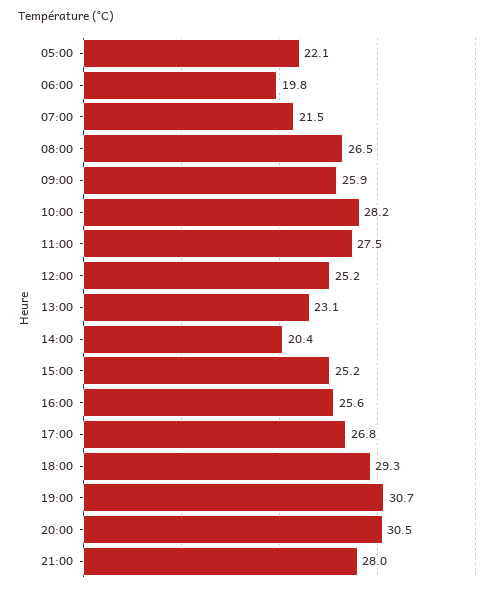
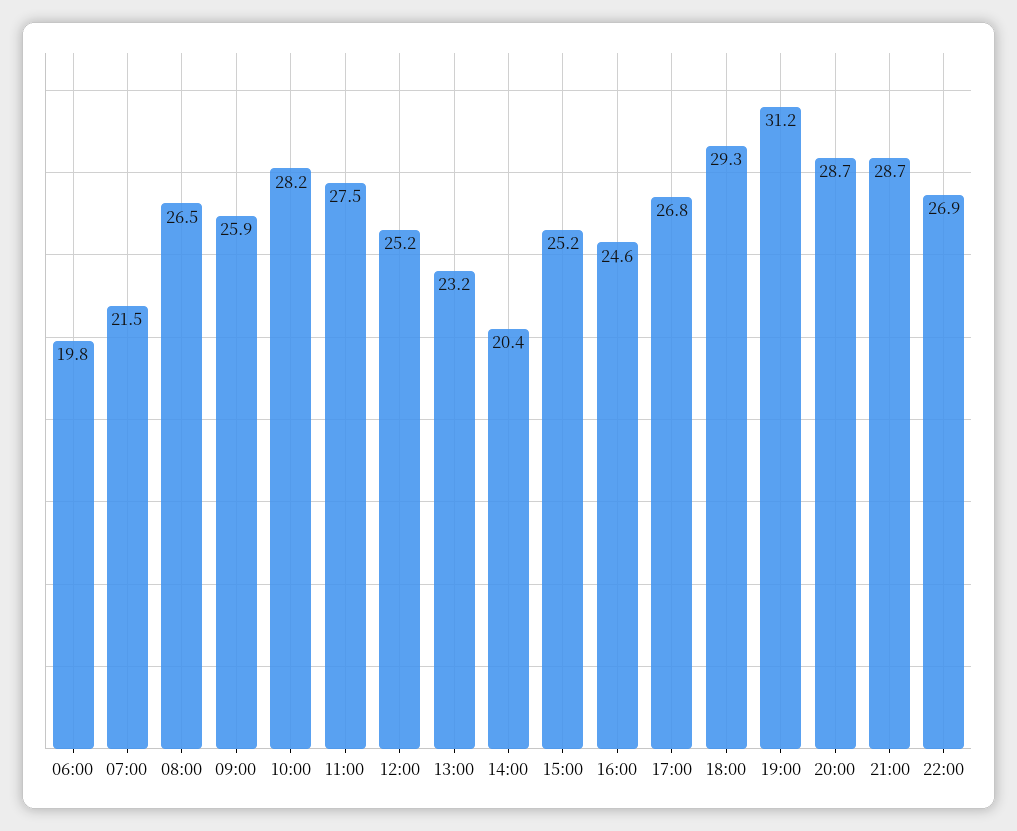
05:00: 22.1 -> none
13:00: 23.1 -> 23.2
16:00: 25.6 -> 24.6
19:00: 30.7 -> 31.2
20:00: 30.5 -> 28.7
21:00: 28 -> 28.7
22:00: none -> 26.9

